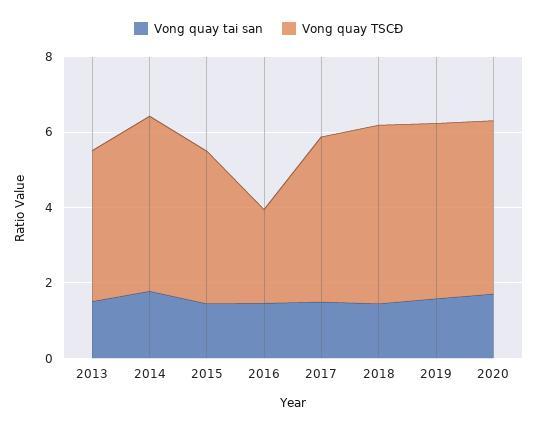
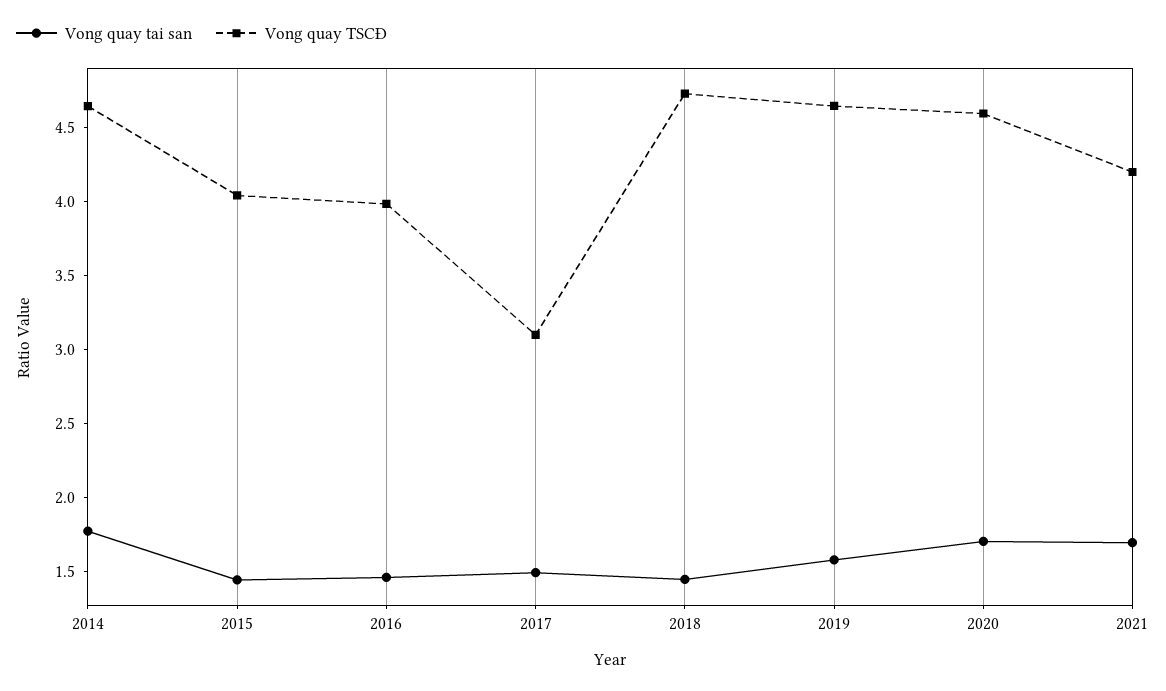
Vong quay tai san, 2013: 1.5 -> none
Vong quay TSCĐ, 2013: 4 -> none
Vong quay TSCĐ, 2016: 2.5 -> 4
Vong quay TSCĐ, 2017: 4.5 -> 3.1
Vong quay tai san, 2021: none -> 1.7
Vong quay TSCĐ, 2021: none -> 4.2

